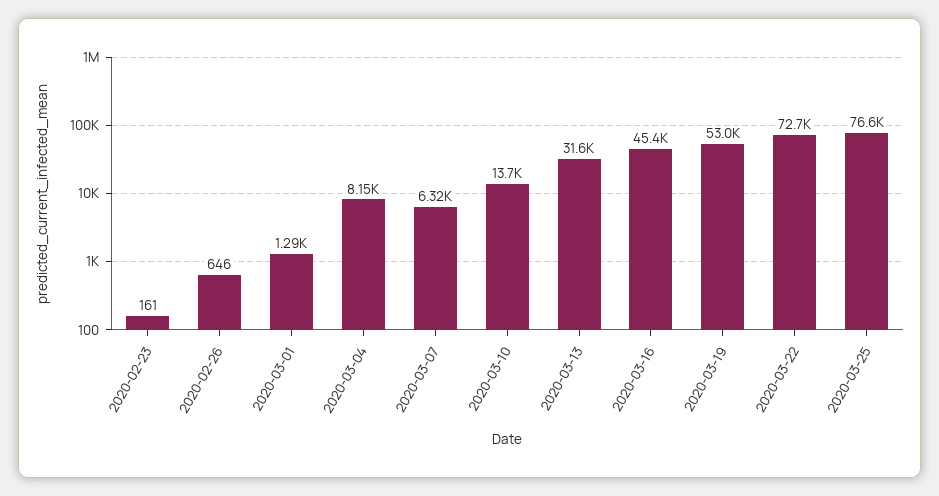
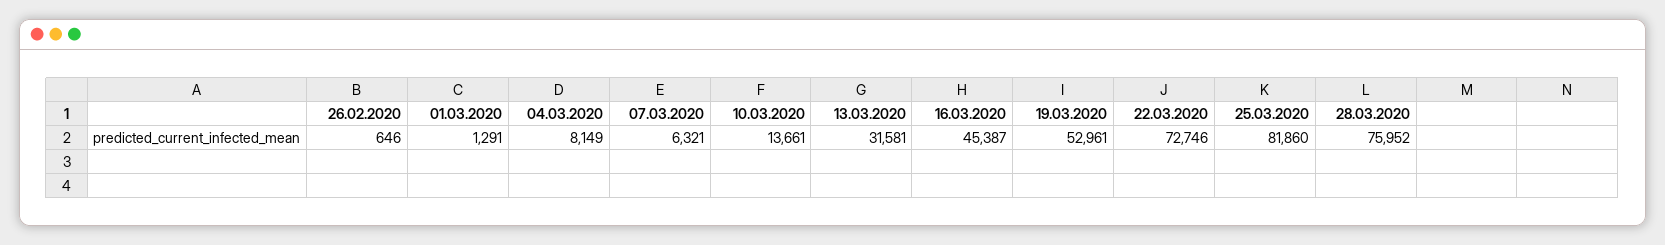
2020-02-23: 161 -> none
2020-03-25: 76600 -> 81860
28.03.2020: none -> 75952

